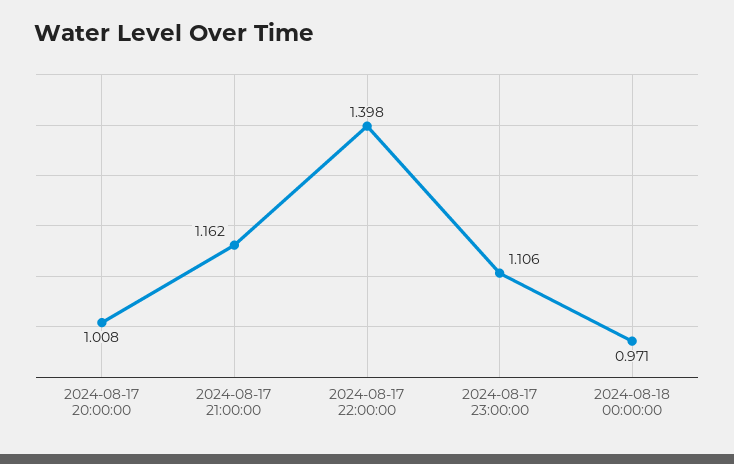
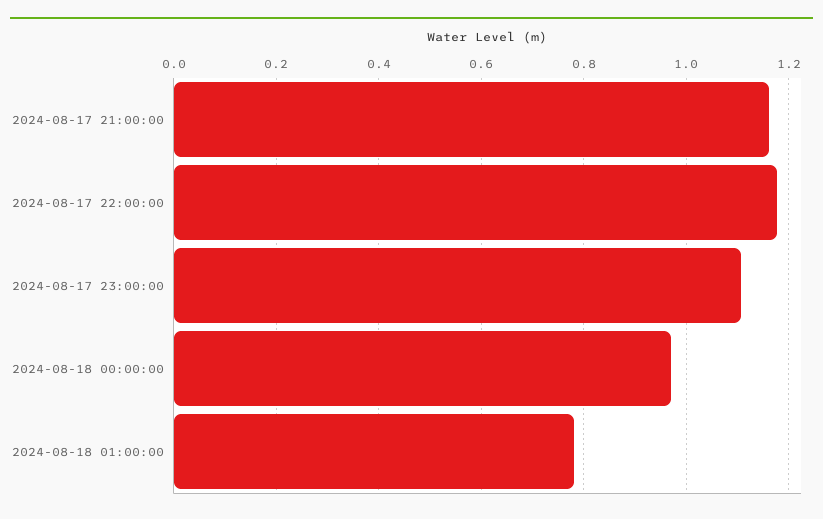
2024-08-17 20:00:00: 1.008 -> none
2024-08-17 22:00:00: 1.398 -> 1.18
2024-08-18 01:00:00: none -> 0.78

